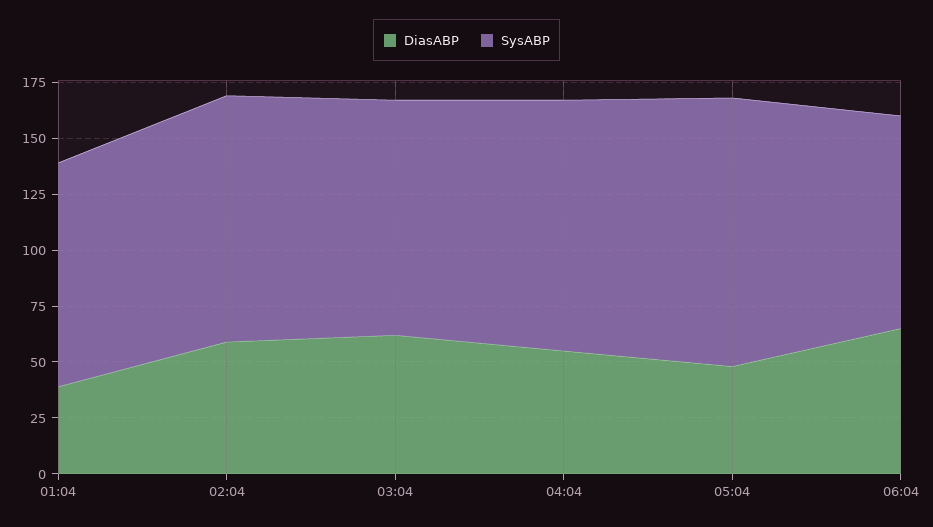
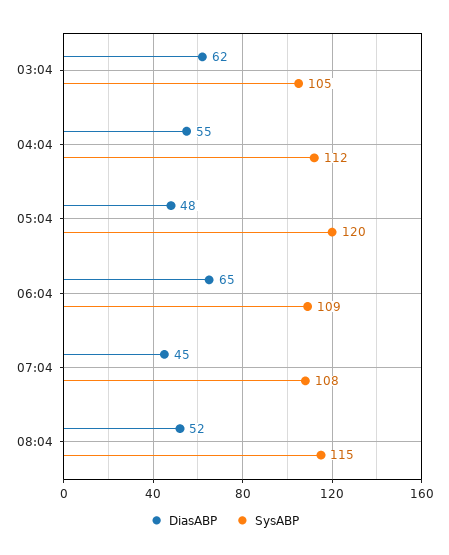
DiasABP, 01:04: 40 -> none
SysABP, 01:04: 100 -> none
DiasABP, 02:04: 60 -> none
SysABP, 02:04: 110 -> none
SysABP, 06:04: 95 -> 109
DiasABP, 07:04: none -> 45
SysABP, 07:04: none -> 108
DiasABP, 08:04: none -> 52
SysABP, 08:04: none -> 115

